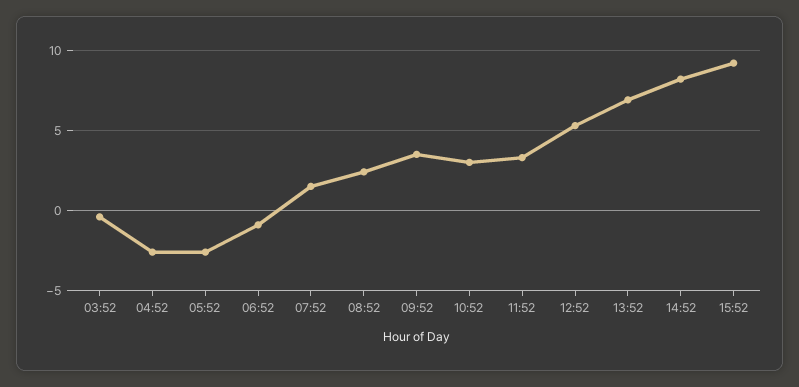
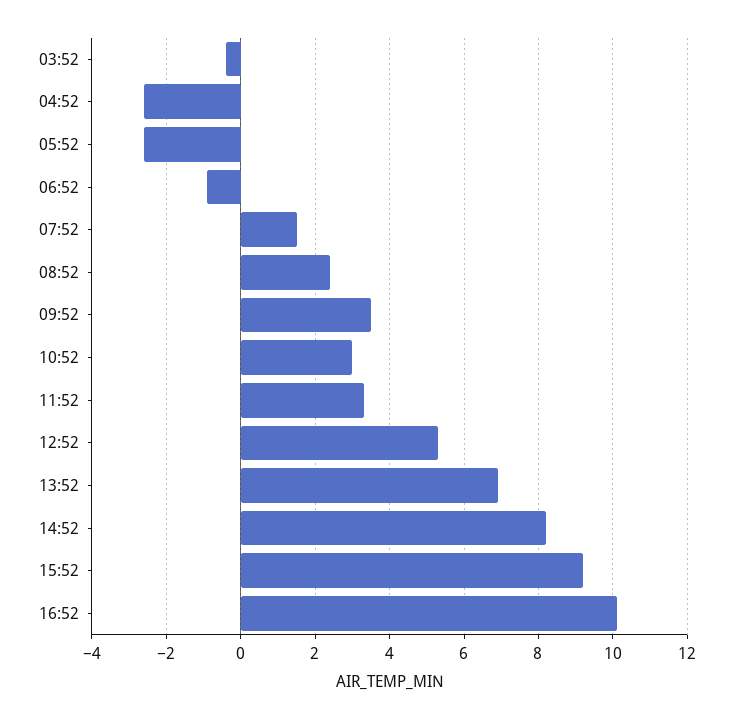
16:52: none -> 10

